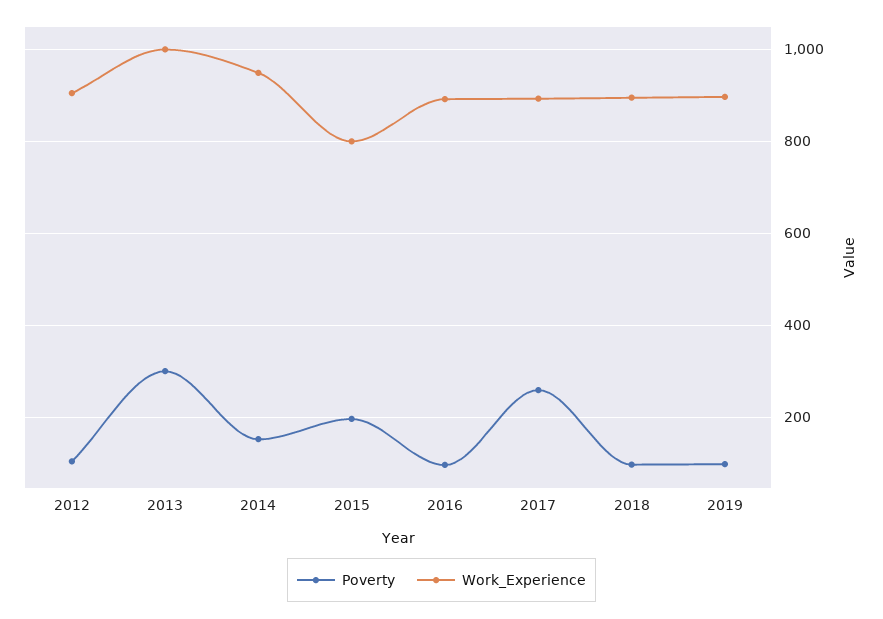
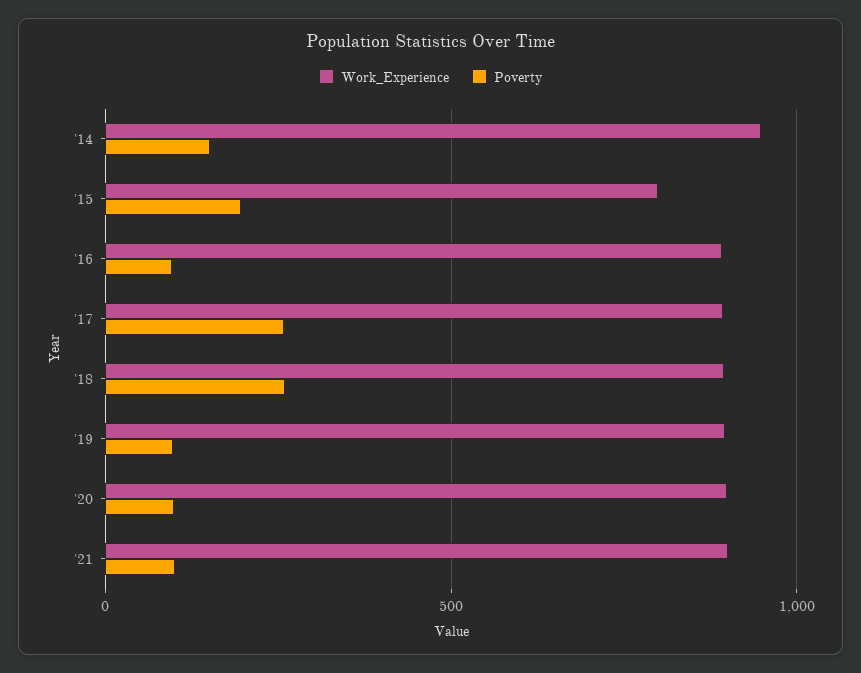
Poverty, 2012: 100 -> none
Work_Experience, 2012: 900 -> none
Poverty, 2013: 300 -> none
Work_Experience, 2013: 1000 -> none
Poverty, 2018: 100 -> 250
Work_Experience, '20: none -> 900
Poverty, '20: none -> 100
Work_Experience, '21: none -> 900
Poverty, '21: none -> 100

